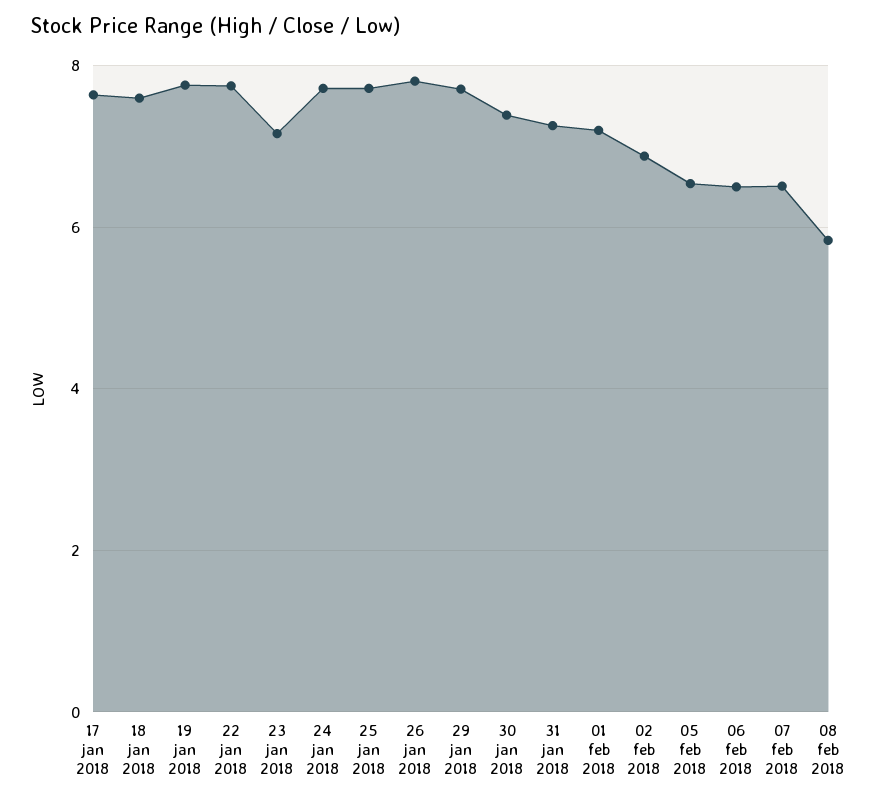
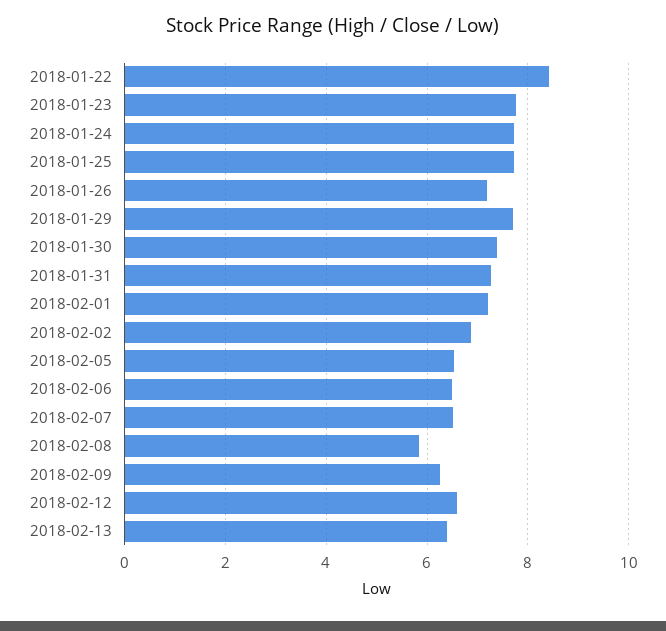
17 jan 2018: 7.6 -> none
18 jan 2018: 7.6 -> none
19 jan 2018: 7.8 -> none
22 jan 2018: 7.8 -> 8.4
23 jan 2018: 7.2 -> 7.8
26 jan 2018: 7.8 -> 7.2
2018-02-09: none -> 6.2
2018-02-12: none -> 6.6
2018-02-13: none -> 6.4

